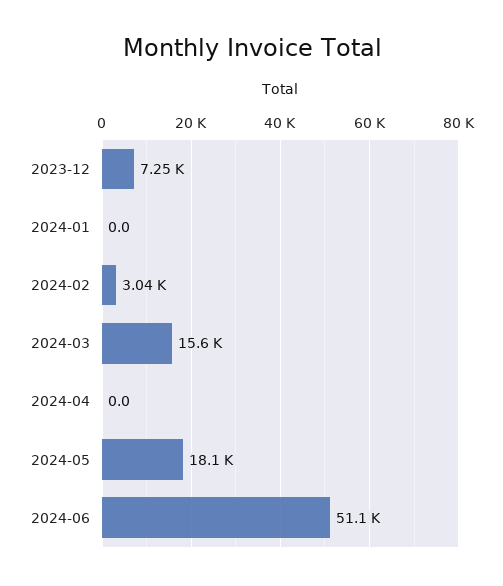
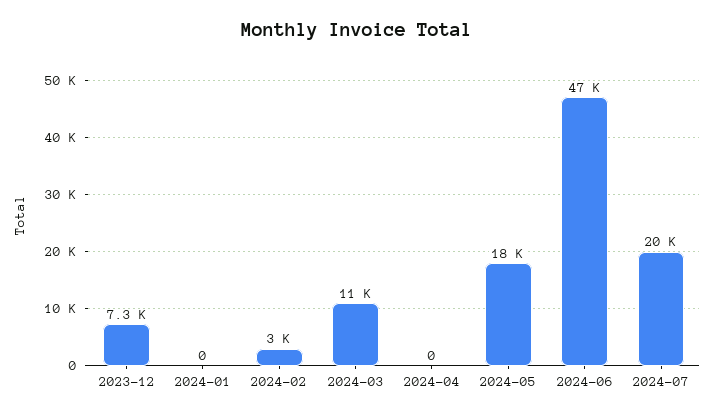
2024-03: 15600 -> 11000
2024-06: 51100 -> 47000
2024-07: none -> 20000

